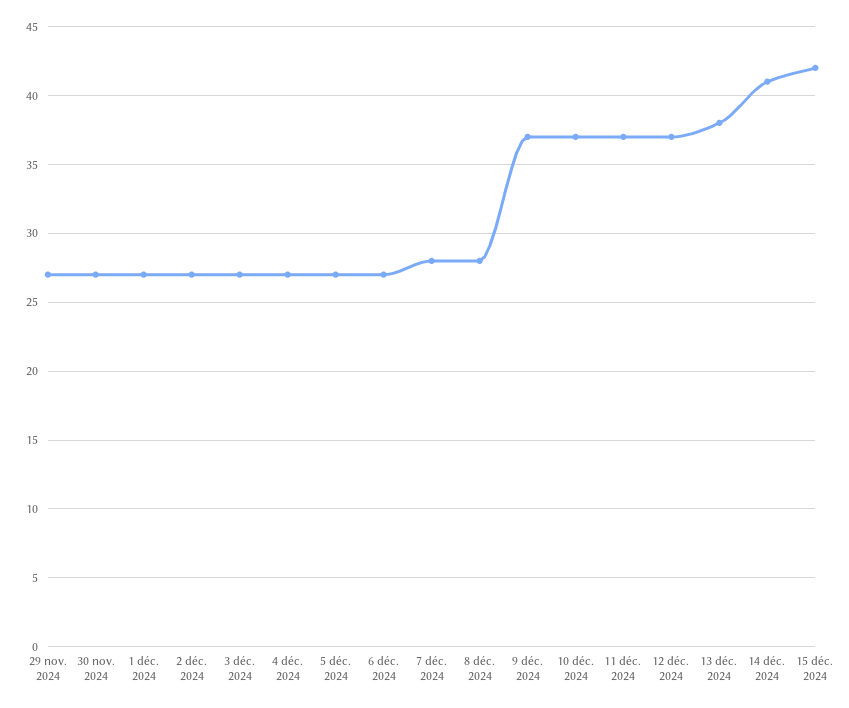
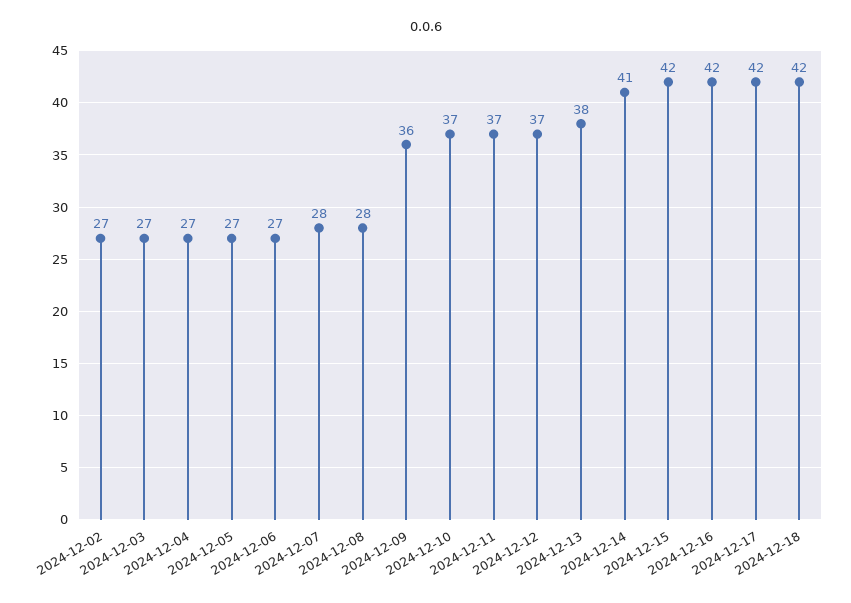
29 nov. 2024: 27 -> none
30 nov. 2024: 27 -> none
1 déc. 2024: 27 -> none
9 déc. 2024: 37 -> 36
2024-12-16: none -> 42
2024-12-17: none -> 42
2024-12-18: none -> 42

